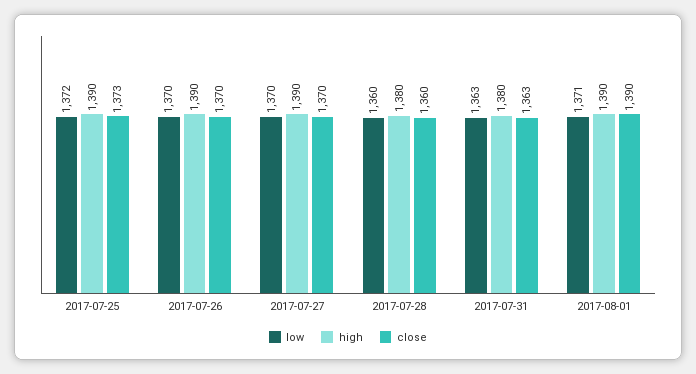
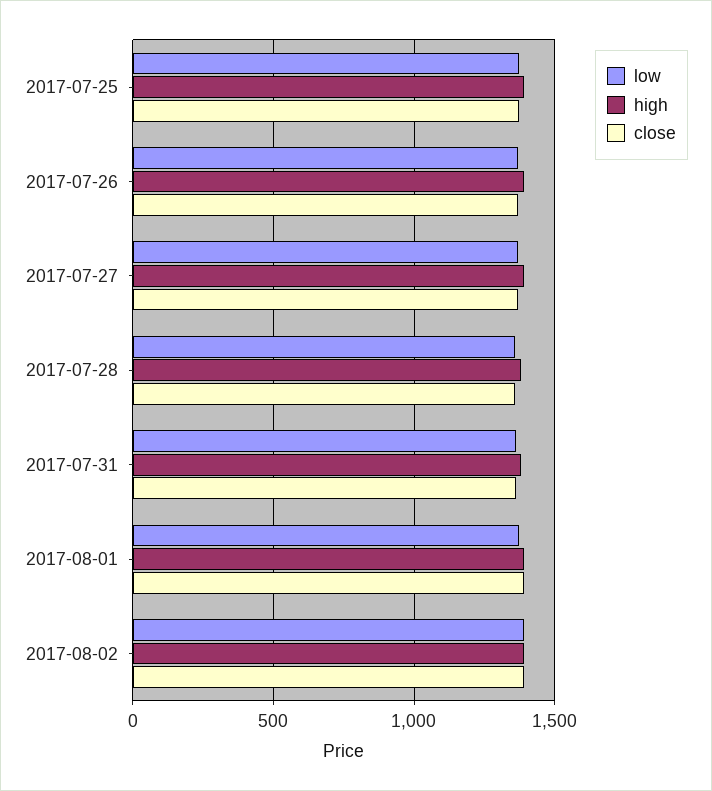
low, 2017-08-02: none -> 1400
high, 2017-08-02: none -> 1400
close, 2017-08-02: none -> 1400

